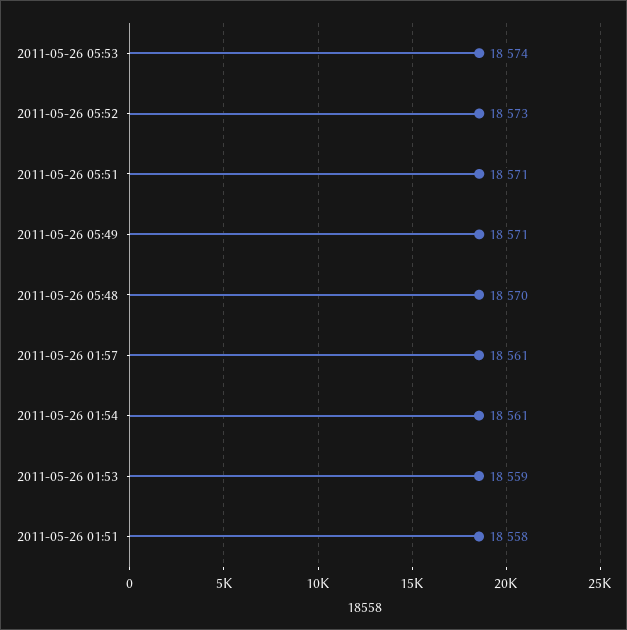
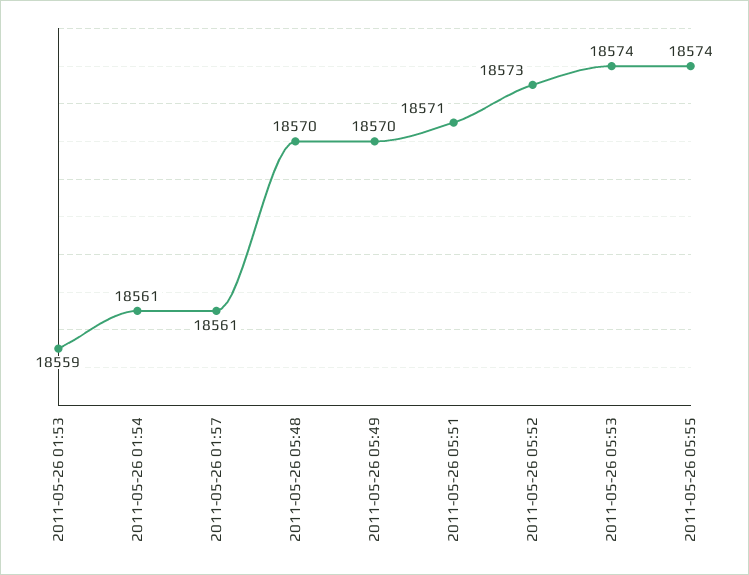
2011-05-26 05:49: 18571 -> 18570
2011-05-26 01:51: 18558 -> none
2011-05-26 05:55: none -> 18574

